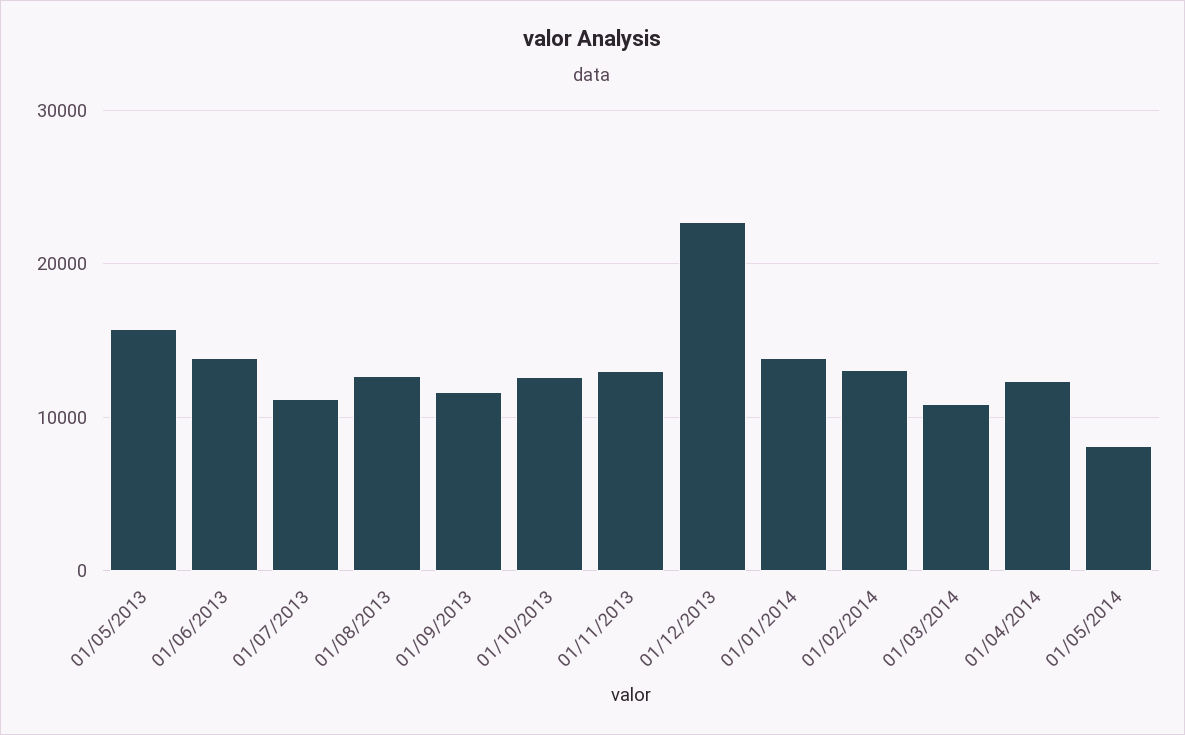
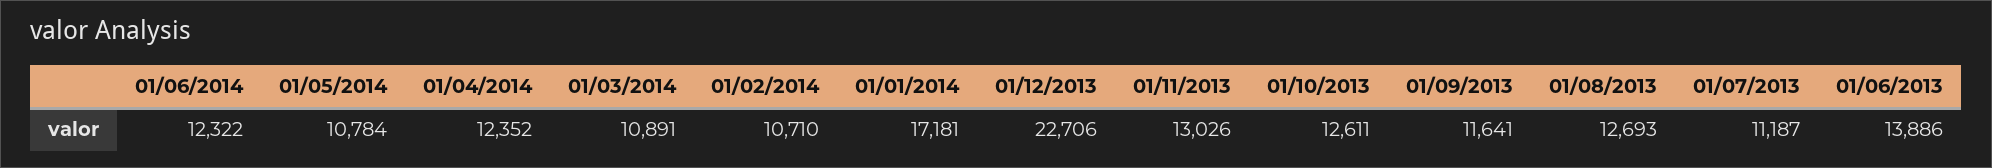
01/05/2013: 16000 -> none
01/01/2014: 14000 -> 17181
01/02/2014: 13000 -> 10710
01/05/2014: 8000 -> 10784
01/06/2014: none -> 12322

